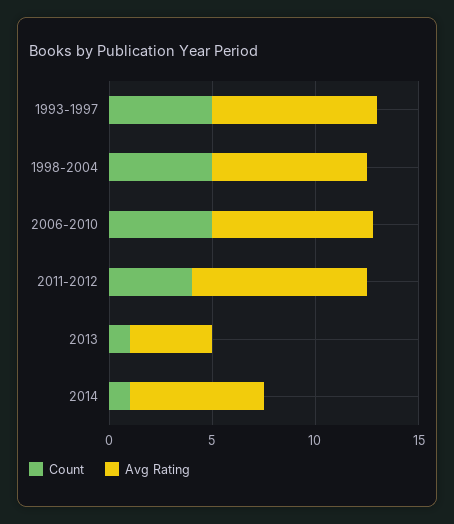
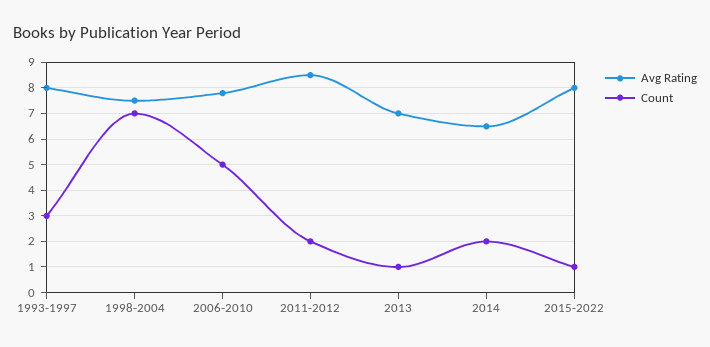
Count, 1993-1997: 5 -> 3
Count, 1998-2004: 5 -> 7
Count, 2011-2012: 4 -> 2
Avg Rating, 2013: 4 -> 7
Count, 2014: 1 -> 2
Avg Rating, 2015-2022: none -> 8
Count, 2015-2022: none -> 1

